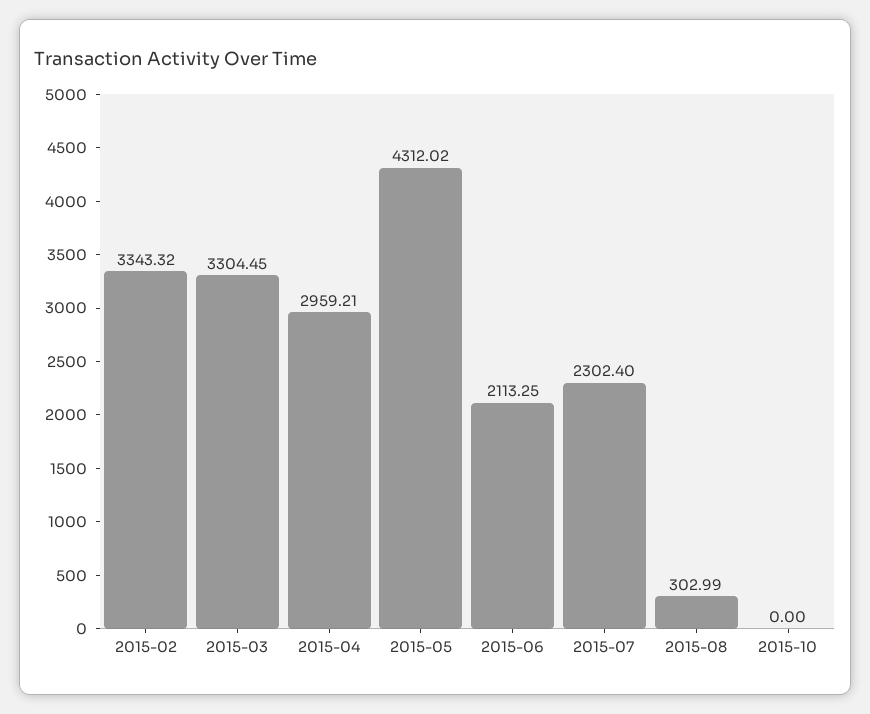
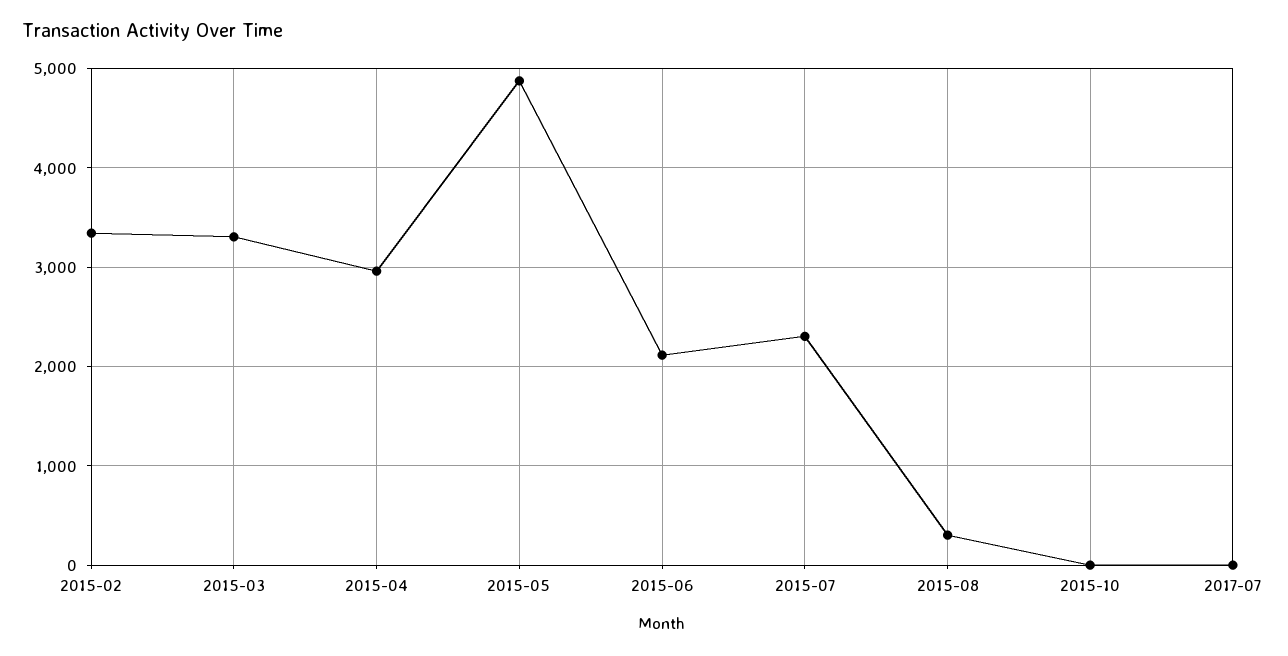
2015-05: 4312.02 -> 4900
2017-07: none -> 0

